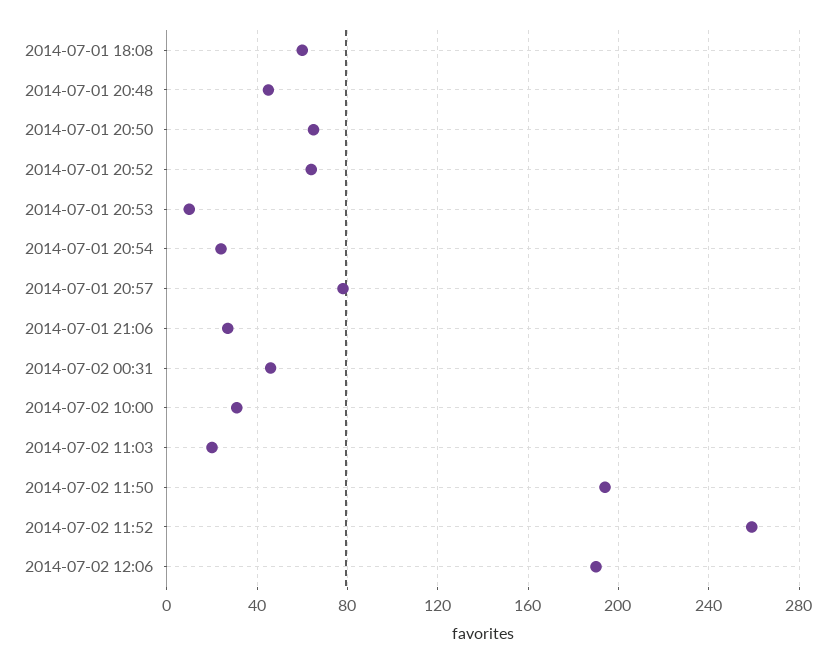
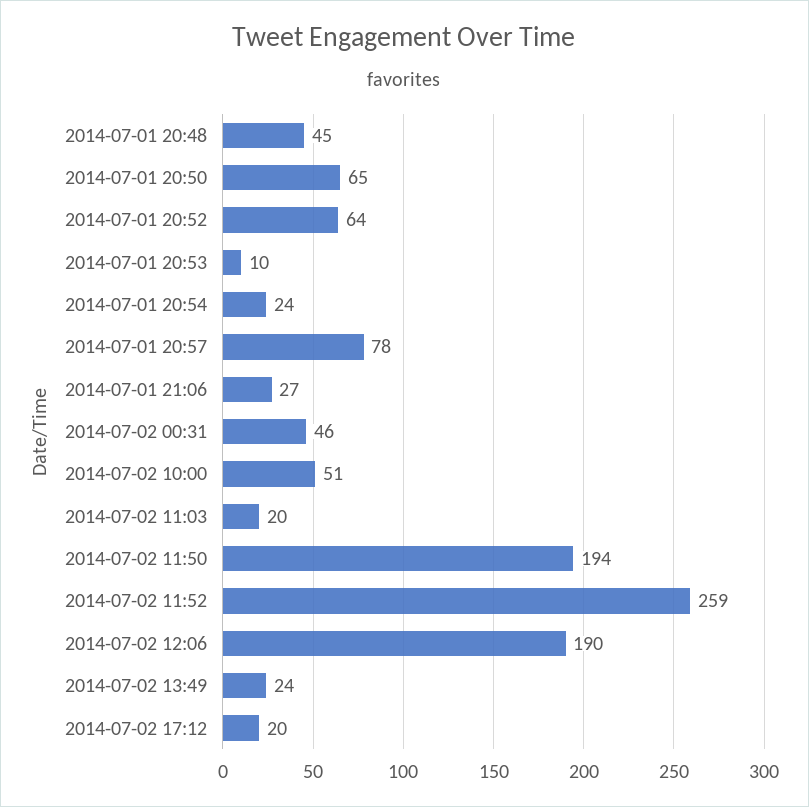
2014-07-01 18:08: 60 -> none
2014-07-02 10:00: 30 -> 51
2014-07-02 13:49: none -> 24
2014-07-02 17:12: none -> 20

